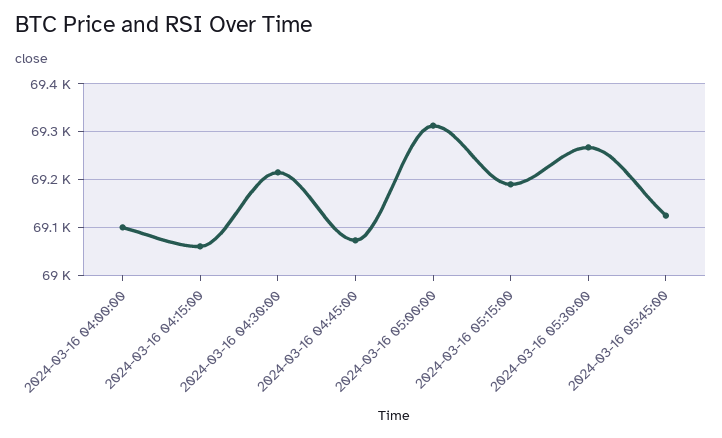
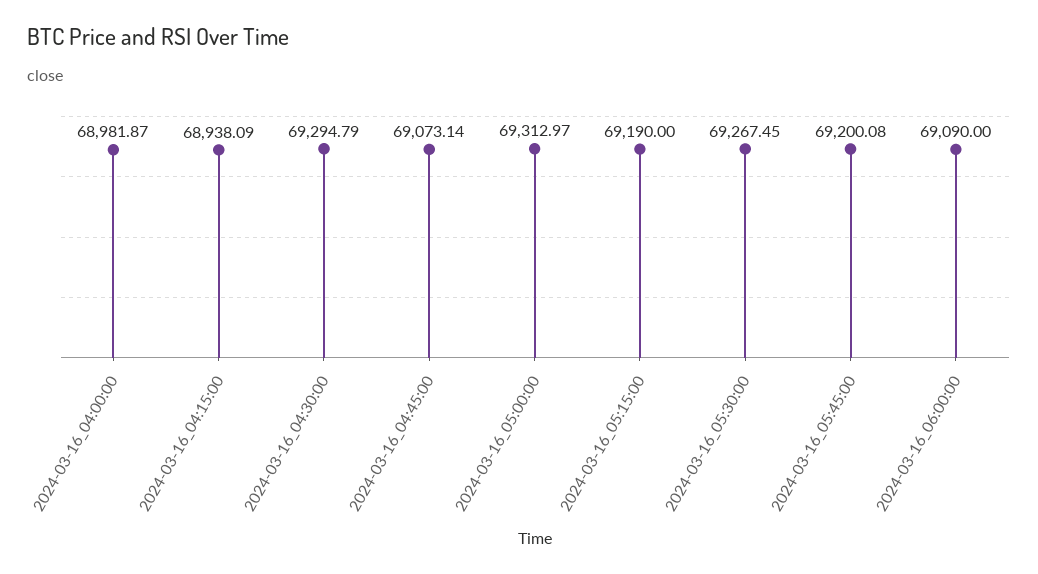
2024-03-16 04:00:00: 69100 -> 68981.87
2024-03-16 04:15:00: 69060 -> 68938.09
2024-03-16 04:30:00: 69220 -> 69294.79
2024-03-16 05:45:00: 69120 -> 69200.08
2024-03-16_06:00:00: none -> 69090

